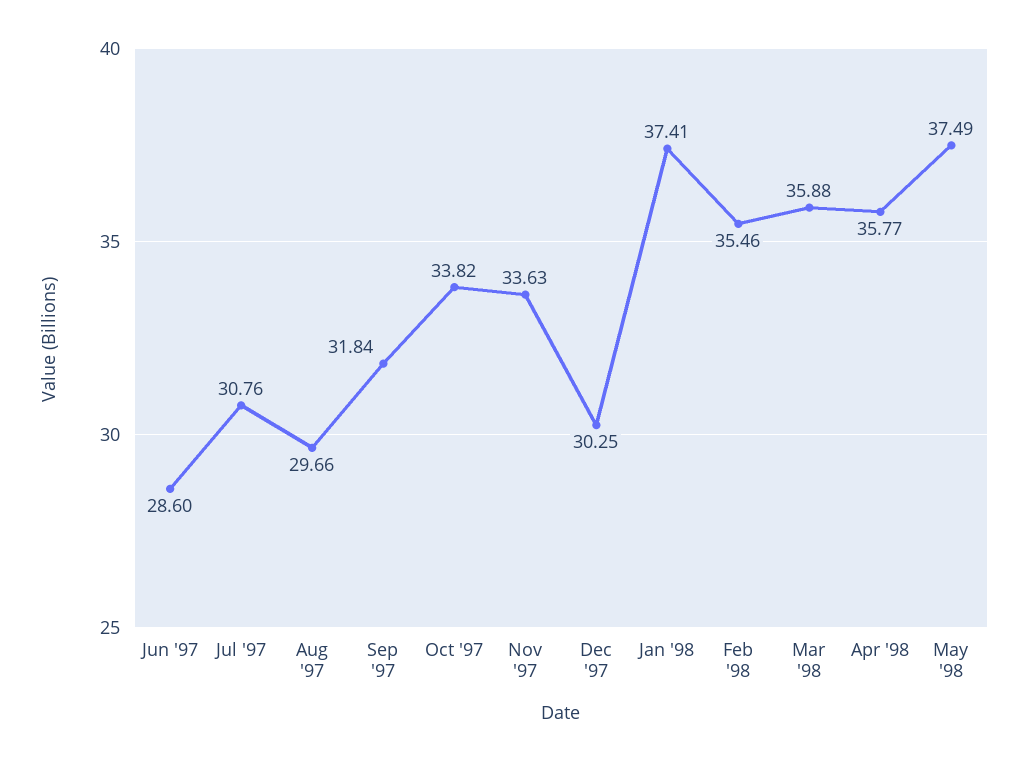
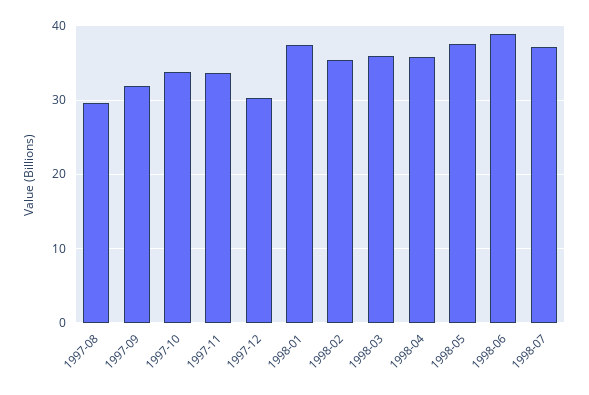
Jun '97: 28.6 -> none
Jul '97: 30.76 -> none
1998-06: none -> 39
1998-07: none -> 37

